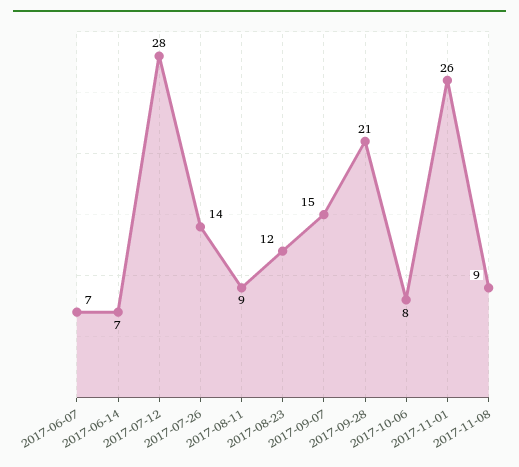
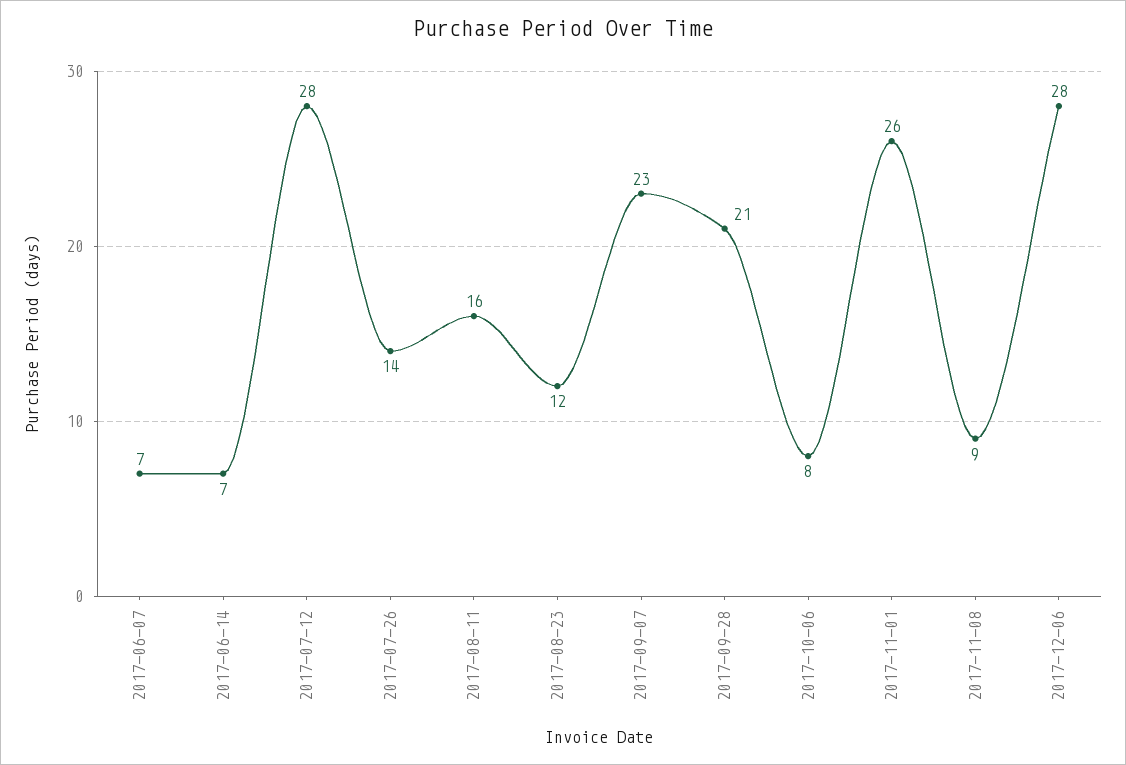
2017-08-11: 9 -> 16
2017-09-07: 15 -> 23
2017-12-06: none -> 28

